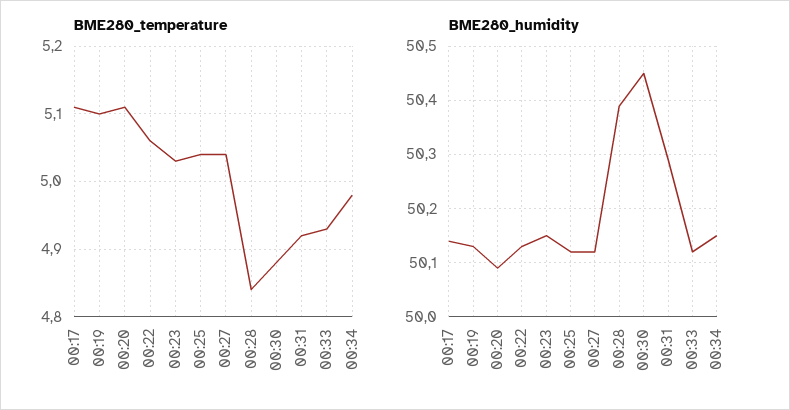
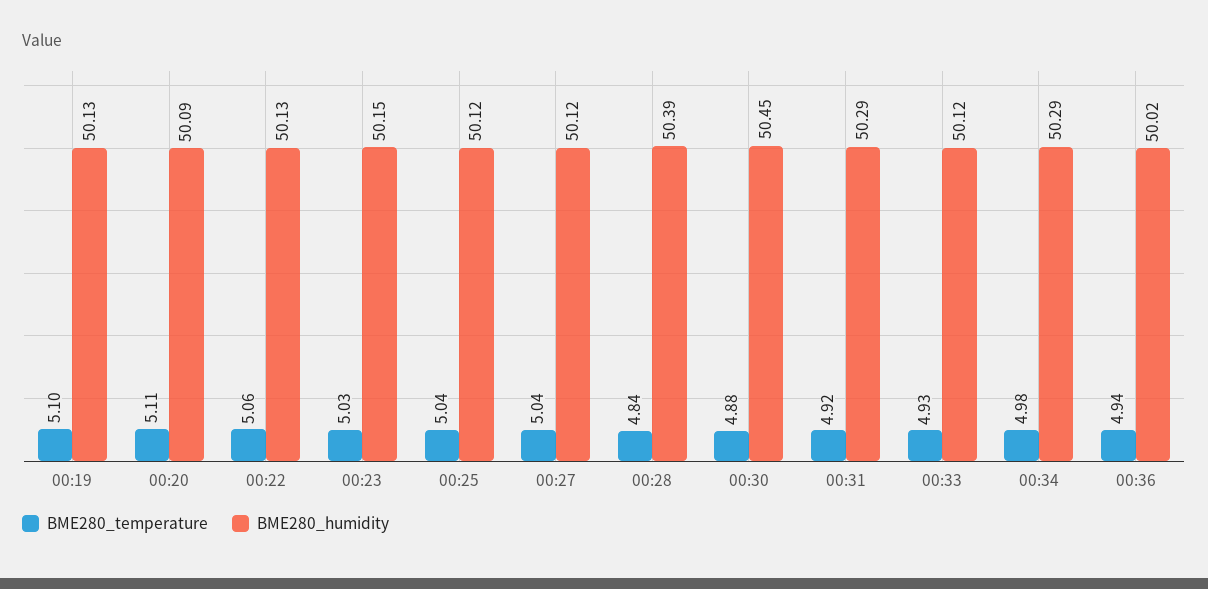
BME280_temperature, 00:17: 5.11 -> none
BME280_humidity, 00:17: 50.15 -> none
BME280_humidity, 00:34: 50.15 -> 50.29
BME280_temperature, 00:36: none -> 4.94
BME280_humidity, 00:36: none -> 50.02

